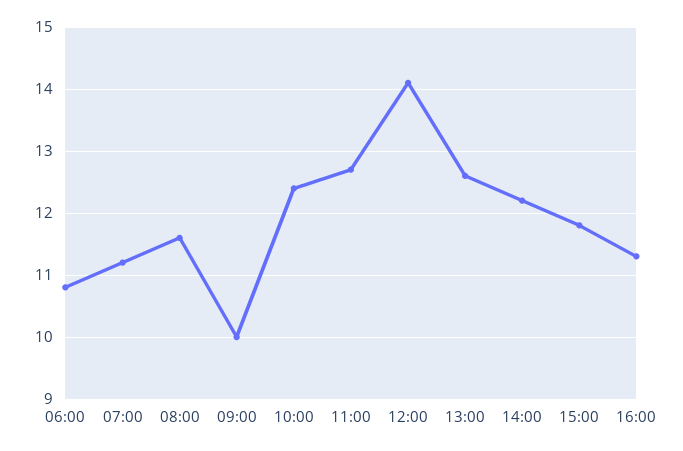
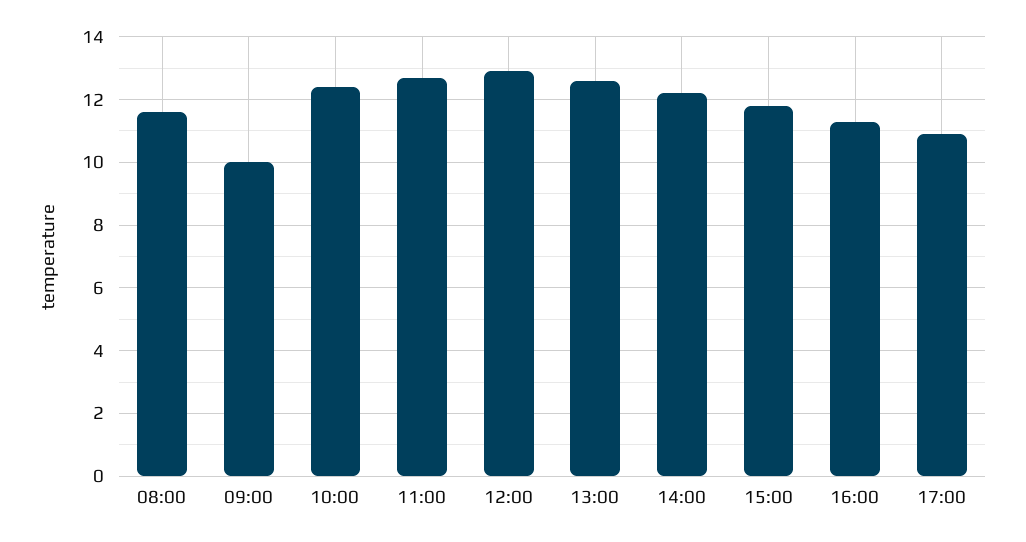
06:00: 10.8 -> none
07:00: 11.2 -> none
12:00: 14.1 -> 13
17:00: none -> 11

